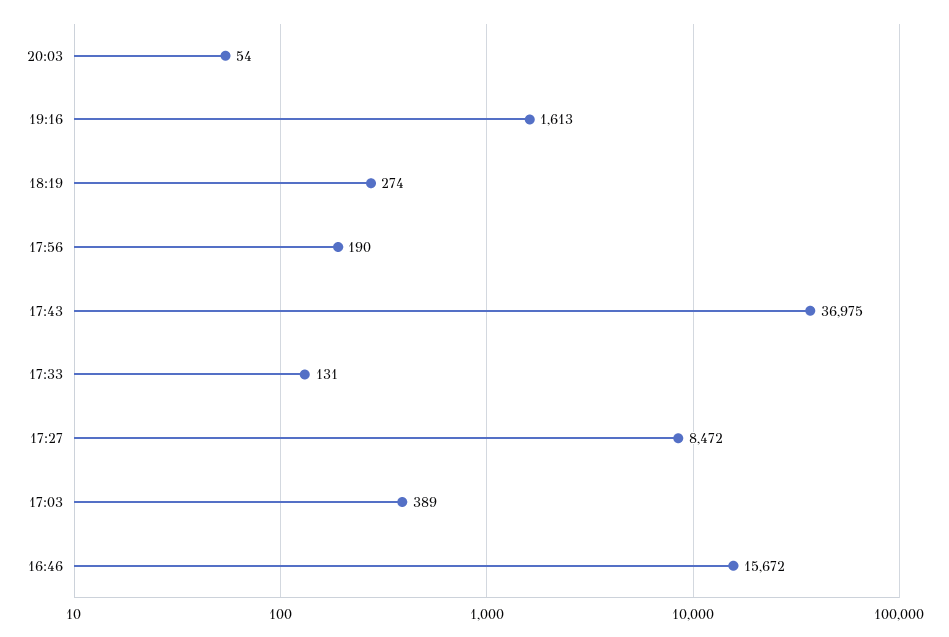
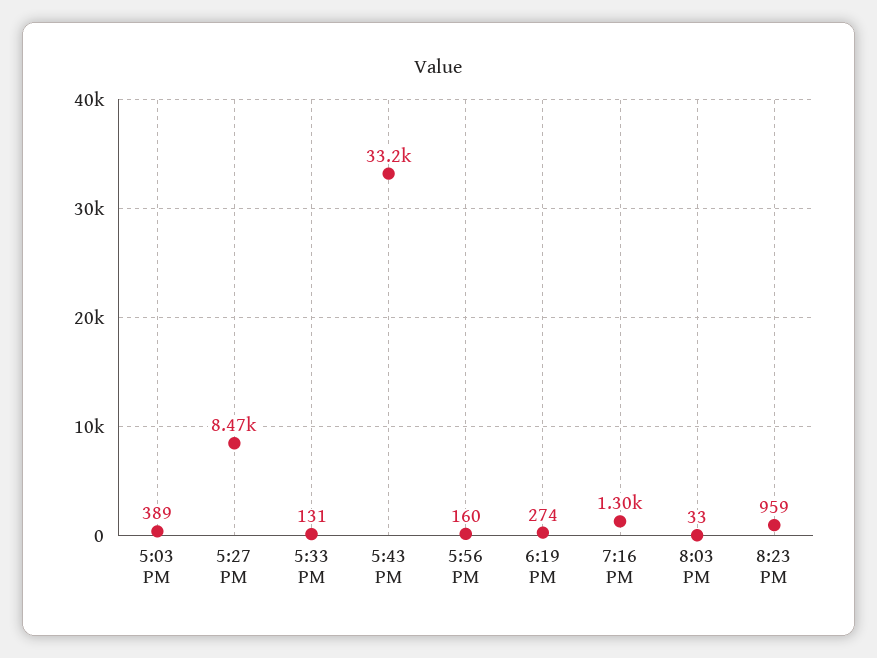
20:03: 54 -> 33
19:16: 1613 -> 1300
17:56: 190 -> 160
17:43: 36975 -> 33200
16:46: 15672 -> none
8:23 PM: none -> 959

